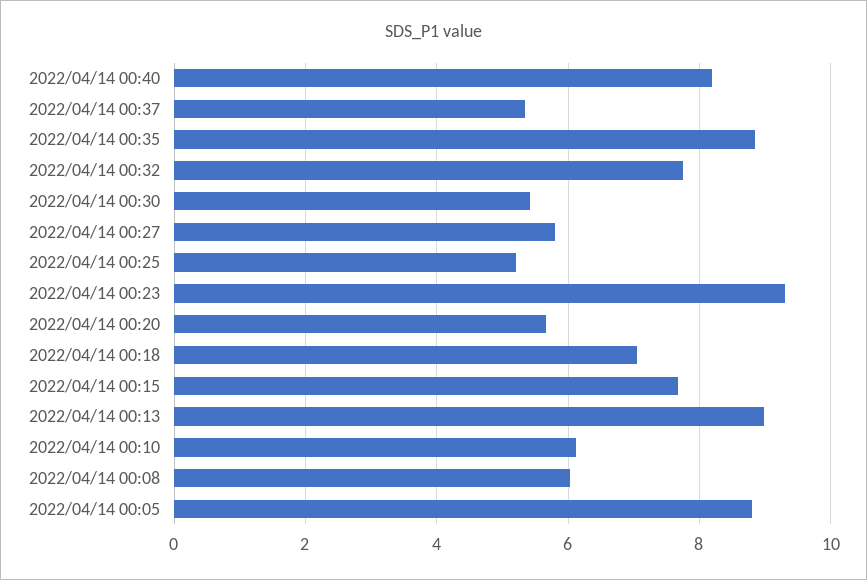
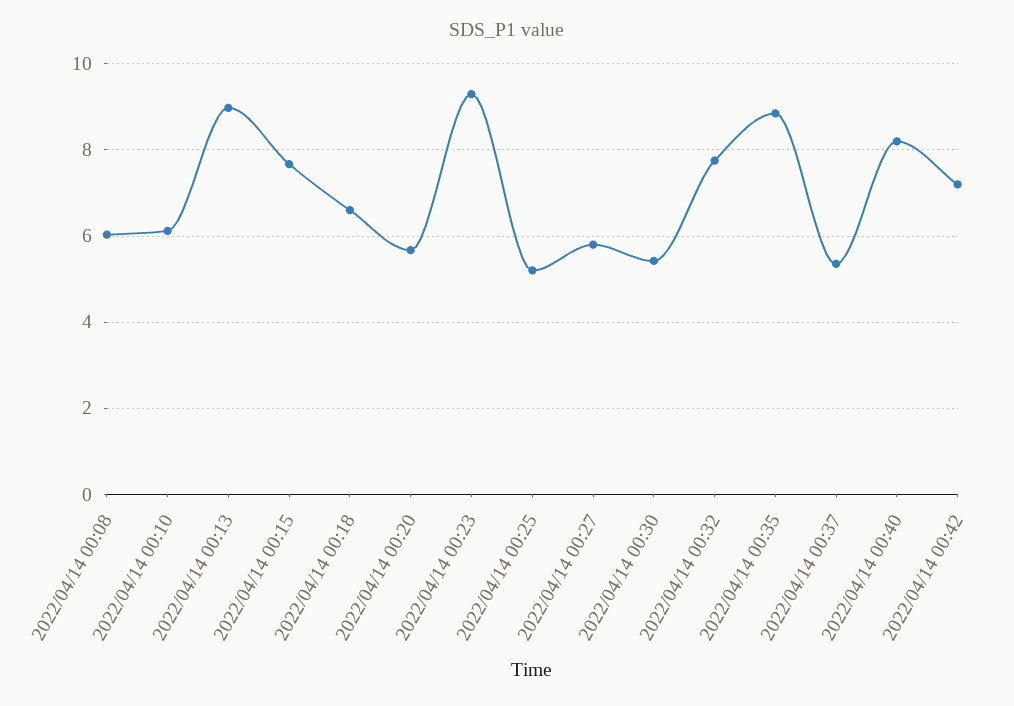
2022/04/14 00:18: 7 -> 6.6
2022/04/14 00:05: 8.8 -> none
2022/04/14 00:42: none -> 7.2

